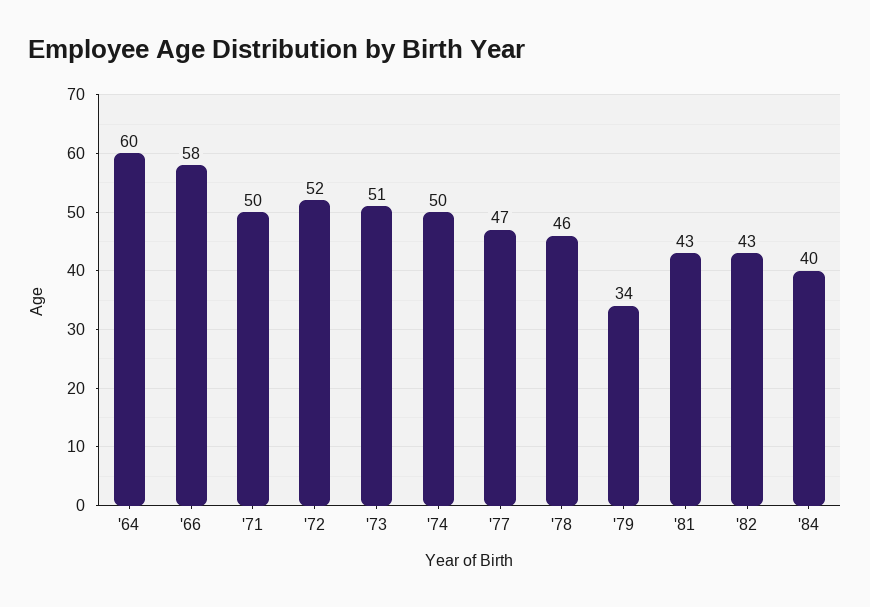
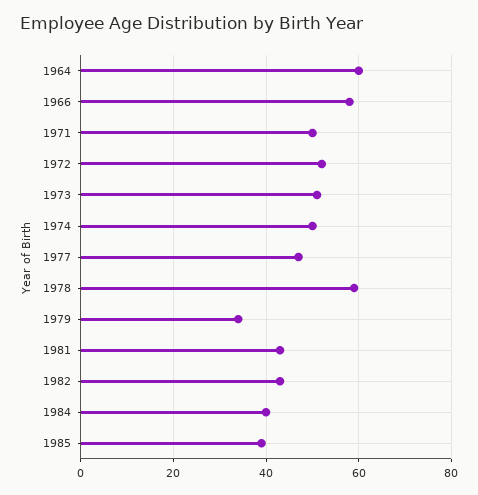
'78: 46 -> 60
1985: none -> 40

